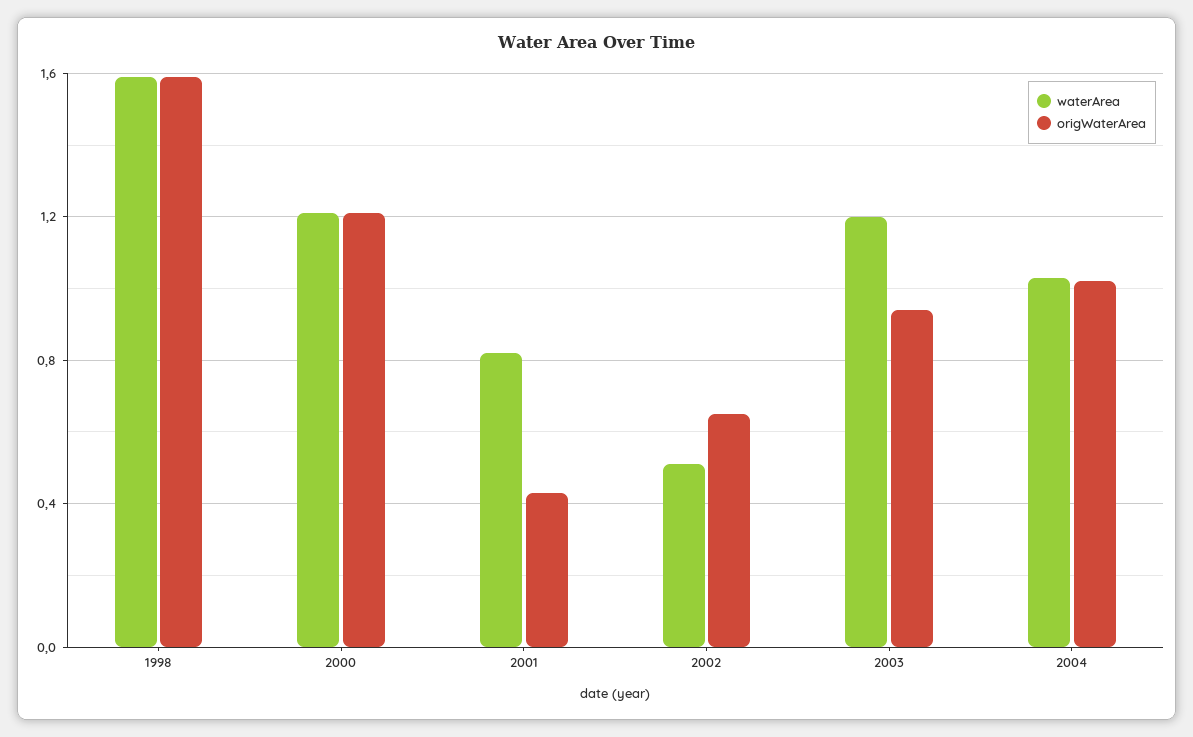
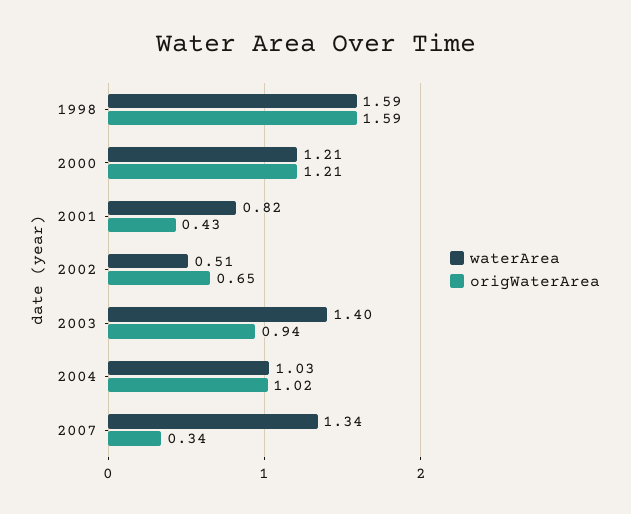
waterArea, 2003: 1.2 -> 1.4
waterArea, 2007: none -> 1.34
origWaterArea, 2007: none -> 0.34

